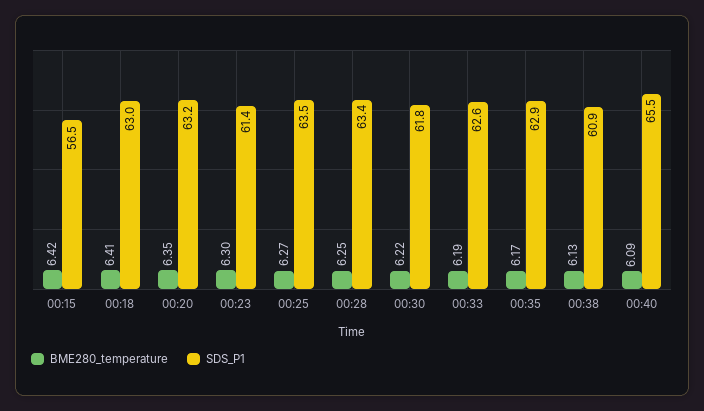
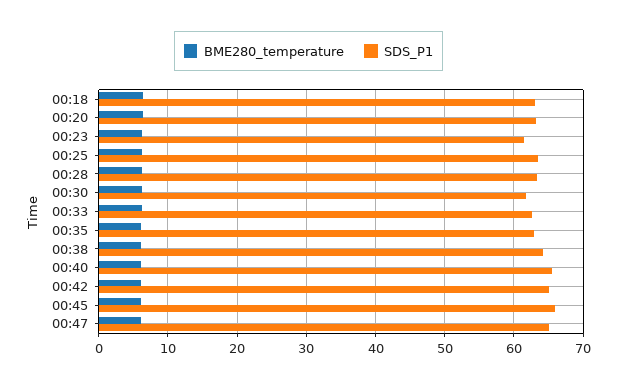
BME280_temperature, 00:15: 6.42 -> none
SDS_P1, 00:15: 56.5 -> none
SDS_P1, 00:38: 60.9 -> 64
BME280_temperature, 00:42: none -> 6
SDS_P1, 00:42: none -> 65
BME280_temperature, 00:45: none -> 6
SDS_P1, 00:45: none -> 66
BME280_temperature, 00:47: none -> 6
SDS_P1, 00:47: none -> 65

